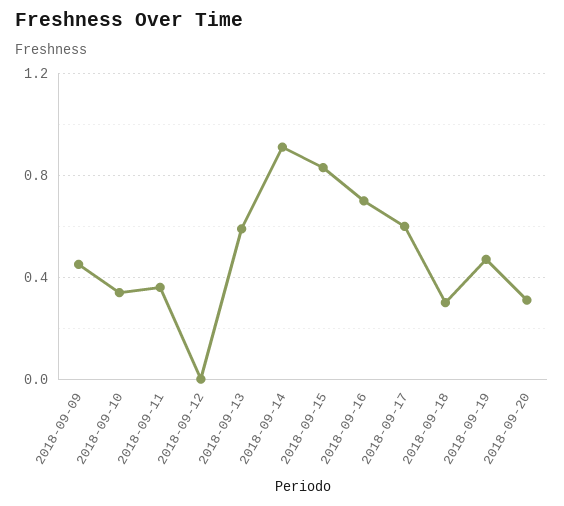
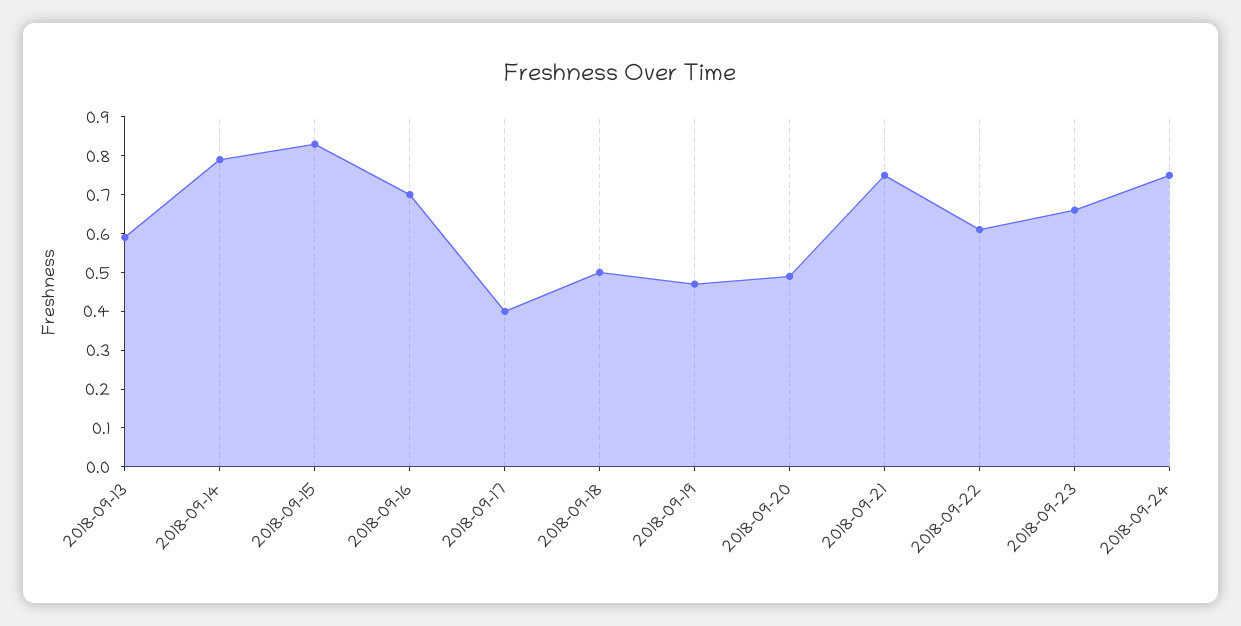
2018-09-09: 0.45 -> none
2018-09-10: 0.35 -> none
2018-09-11: 0.35 -> none
2018-09-12: 0 -> none
2018-09-14: 0.9 -> 0.8
2018-09-17: 0.6 -> 0.4
2018-09-18: 0.3 -> 0.5
2018-09-20: 0.3 -> 0.5
2018-09-21: none -> 0.75
2018-09-22: none -> 0.6
2018-09-23: none -> 0.65
2018-09-24: none -> 0.75

